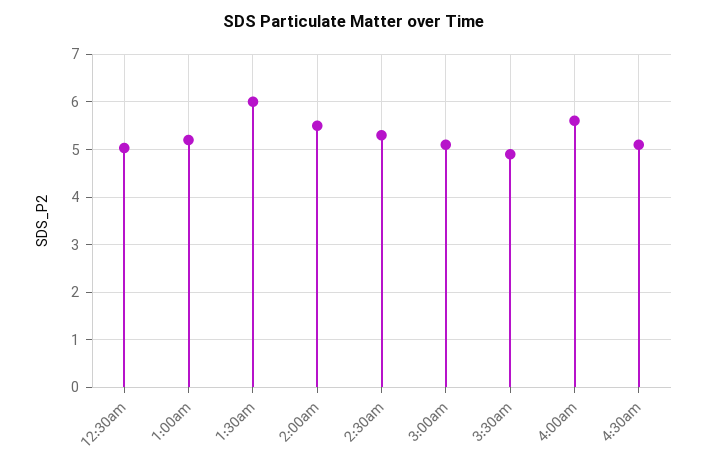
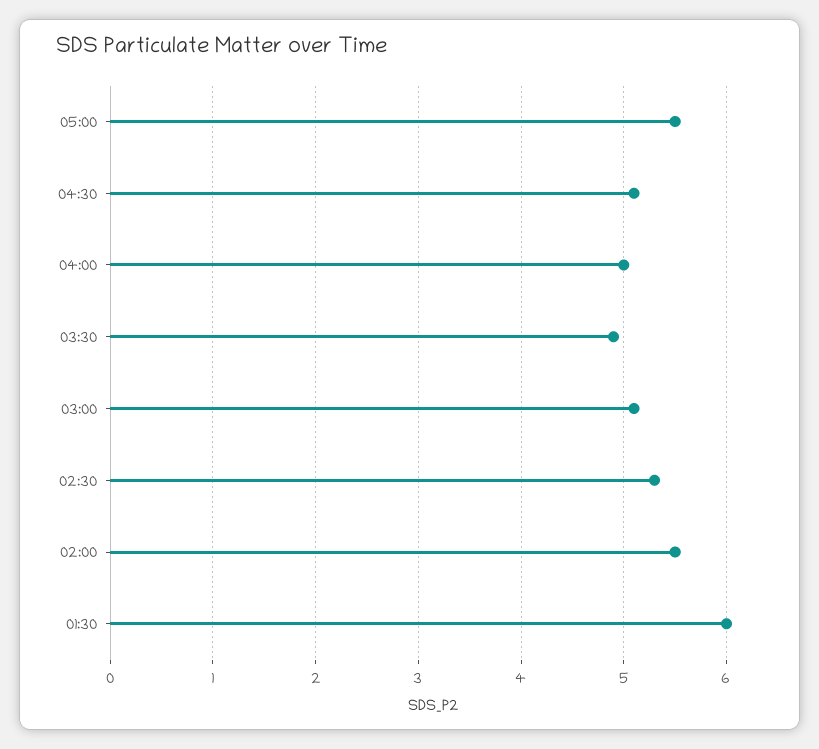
12:30am: 5 -> none
1:00am: 5.2 -> none
4:00am: 5.6 -> 5
05:00: none -> 5.5

